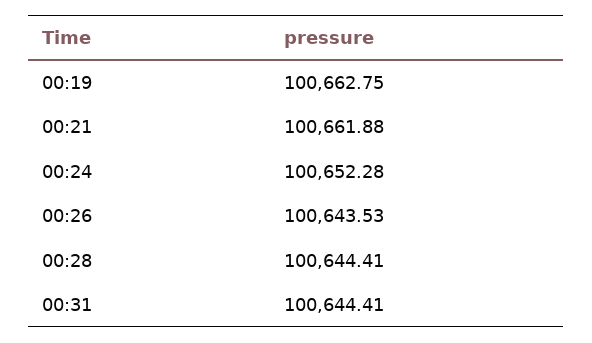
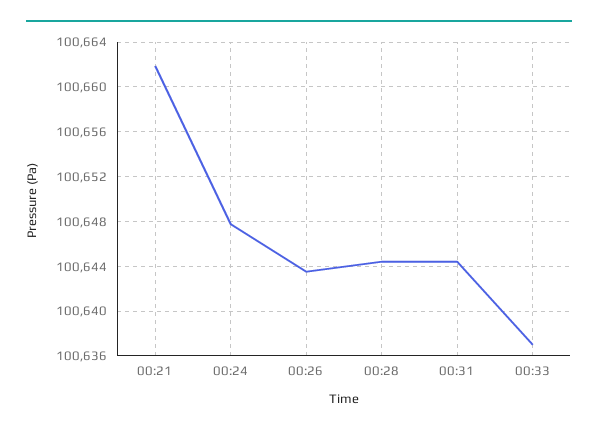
00:19: 100662.75 -> none
00:24: 100652.28 -> 100648
00:33: none -> 100637

